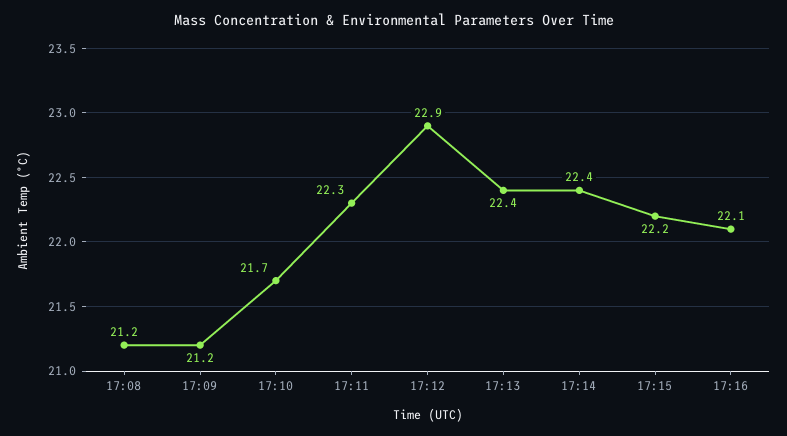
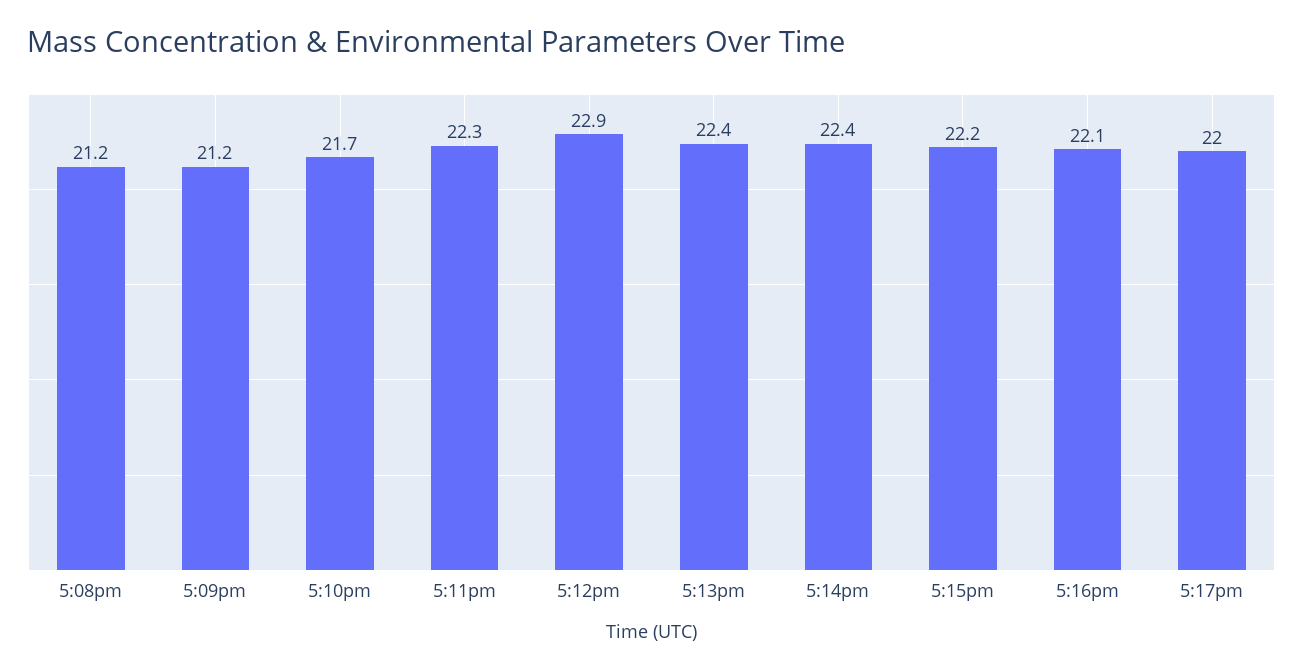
5:17pm: none -> 22

